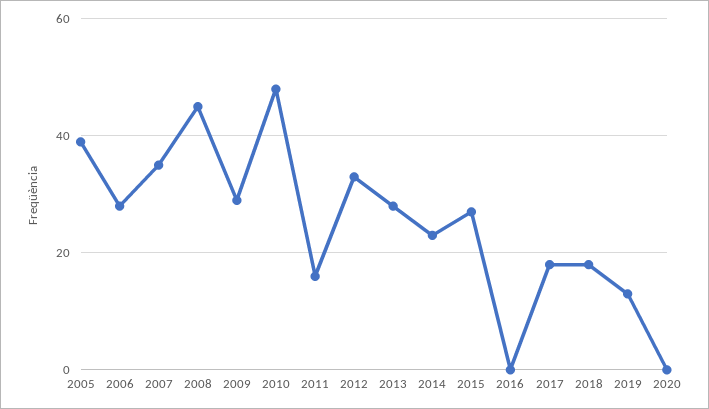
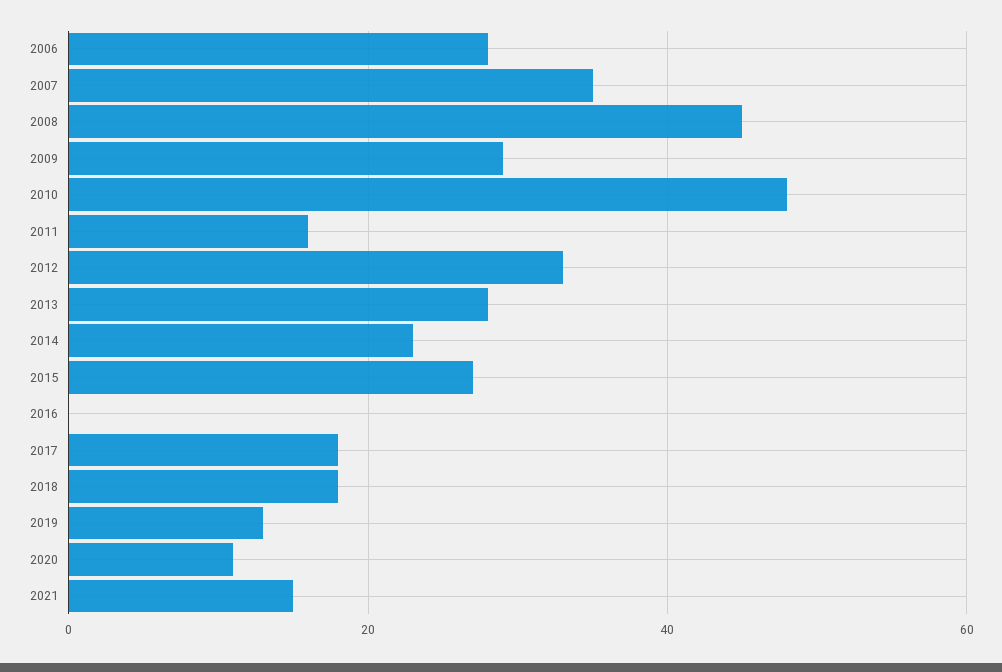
2005: 40 -> none
2020: 0 -> 10
2021: none -> 15

